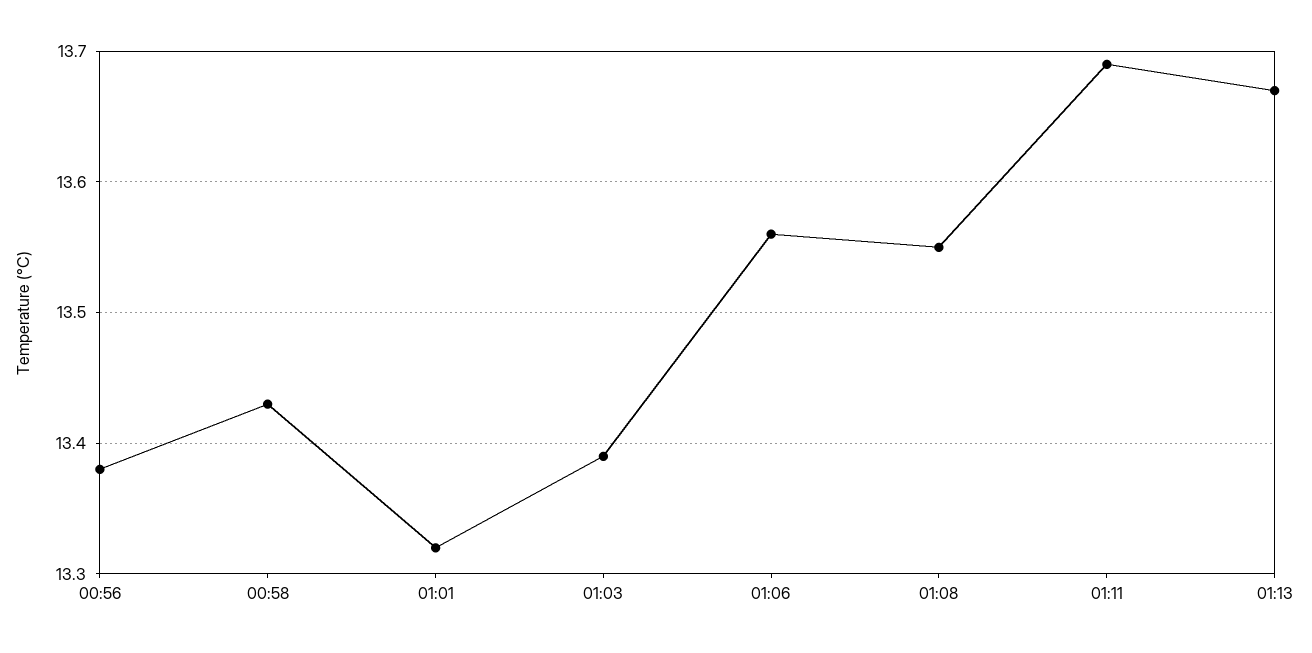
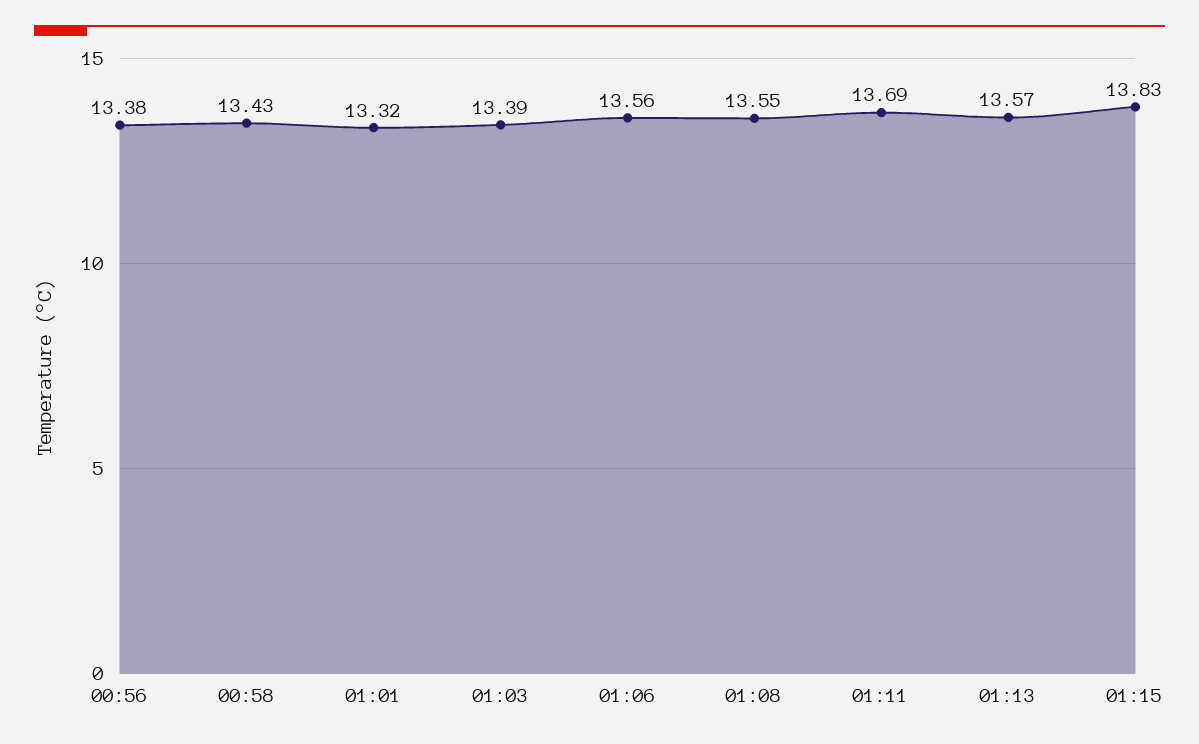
01:13: 13.67 -> 13.57
01:15: none -> 13.83

